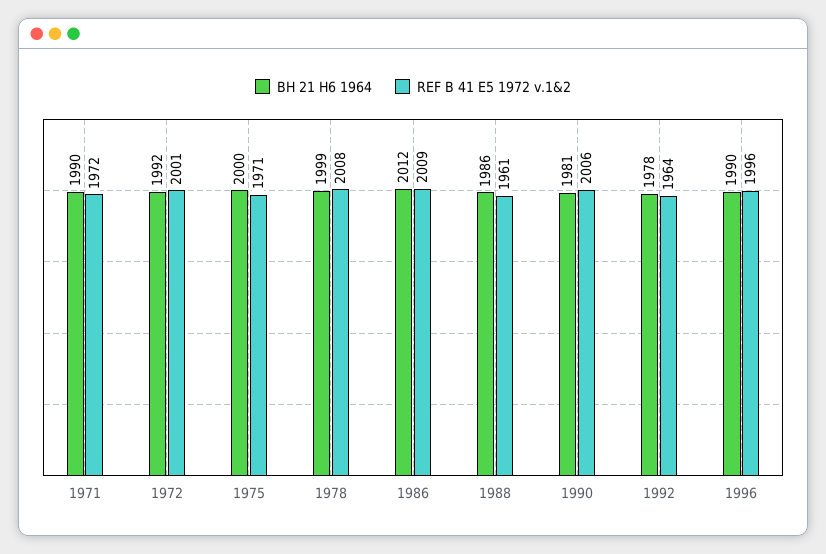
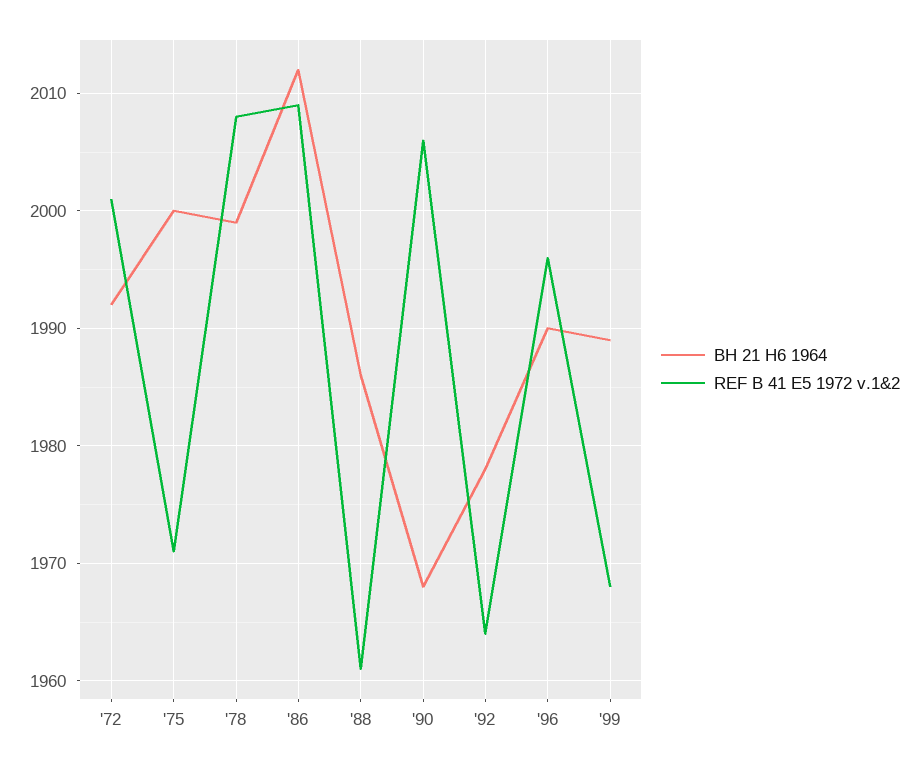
BH 21 H6 1964, 1971: 1990 -> none
REF B 41 E5 1972 v.1&2, 1971: 1972 -> none
BH 21 H6 1964, 1990: 1981 -> 1968
BH 21 H6 1964, '99: none -> 1989
REF B 41 E5 1972 v.1&2, '99: none -> 1968

